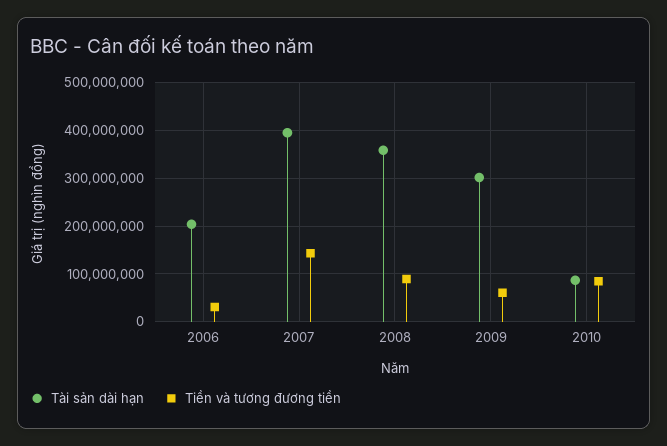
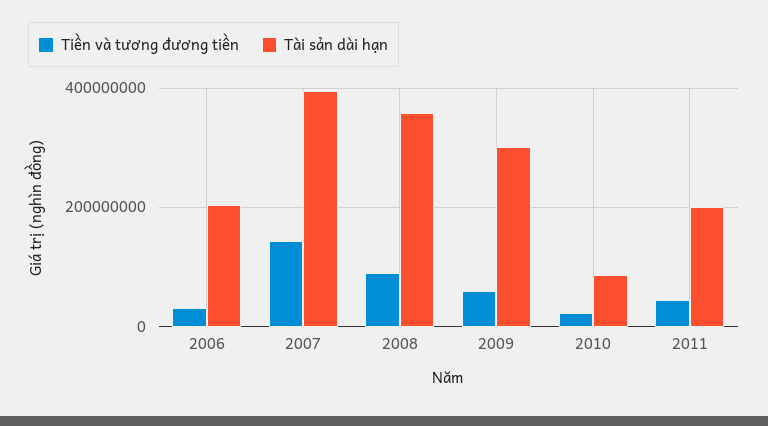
Tiền và tương đương tiền, 2010: 80000000 -> 20000000
Tiền và tương đương tiền, 2011: none -> 40000000
Tài sản dài hạn, 2011: none -> 200000000

